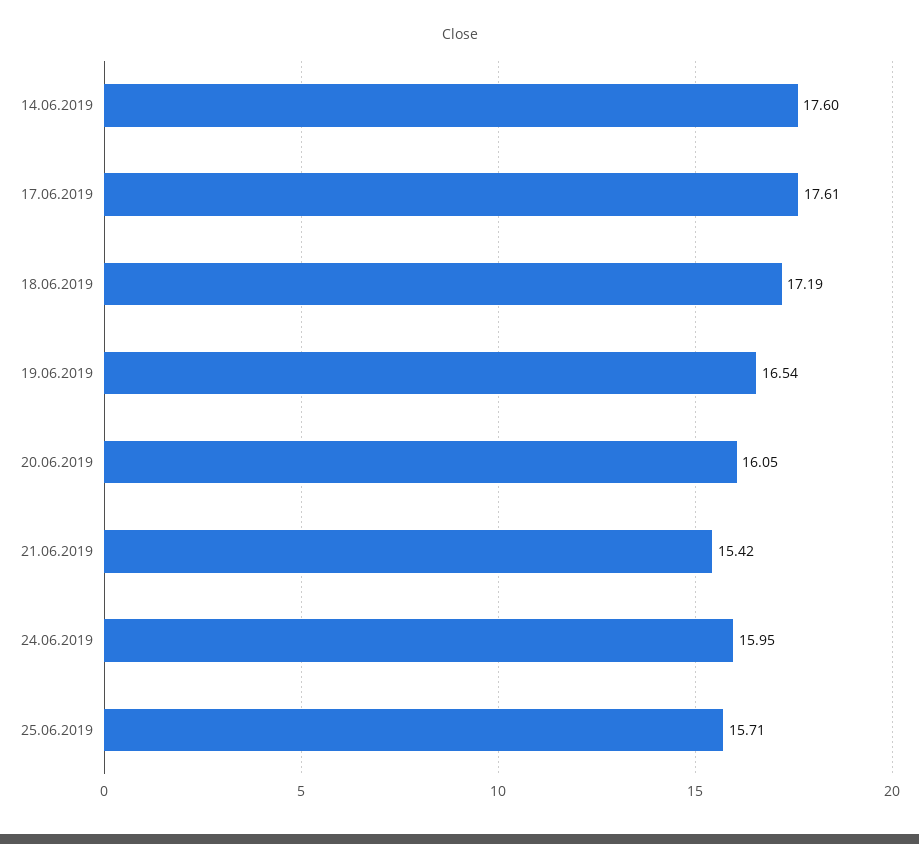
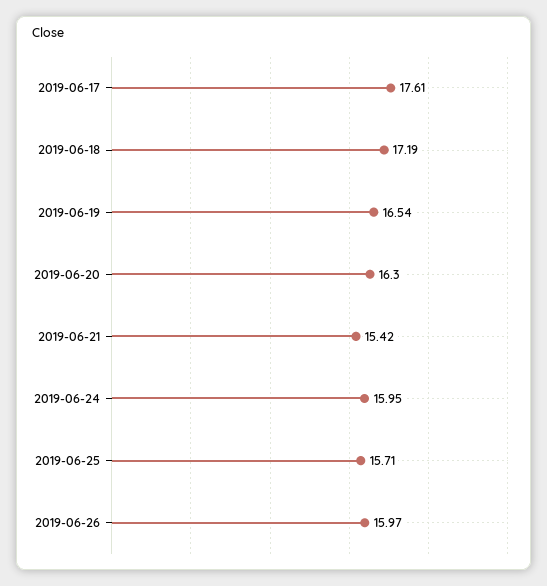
14.06.2019: 17.6 -> none
20.06.2019: 16.05 -> 16.3
2019-06-26: none -> 15.97

